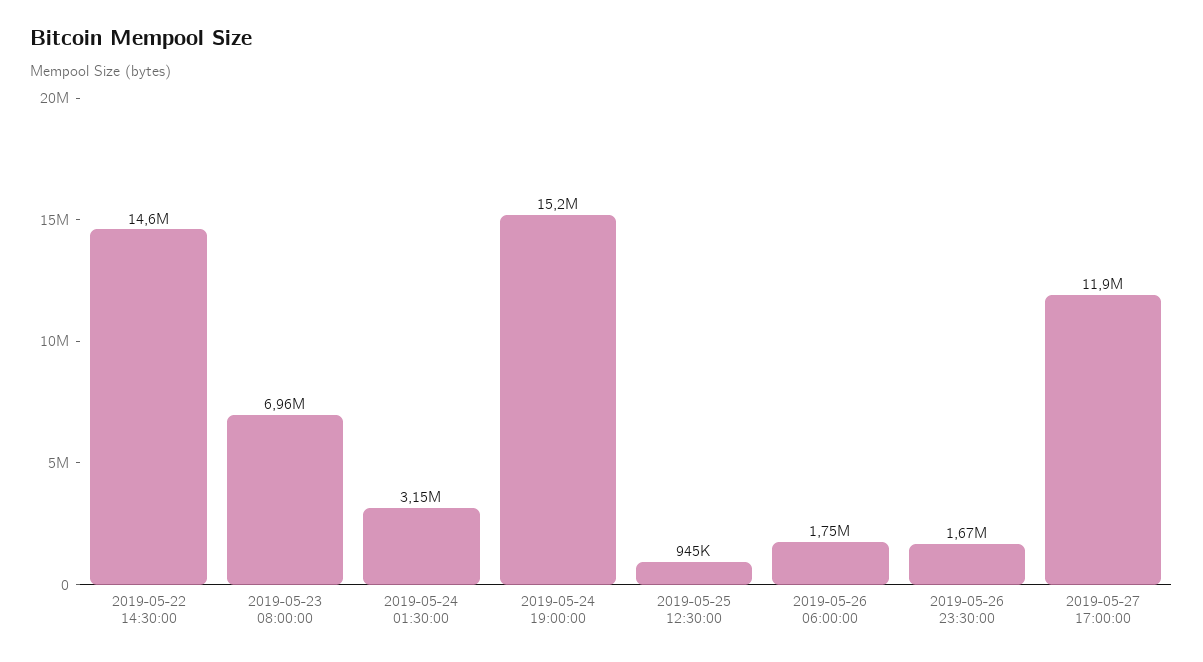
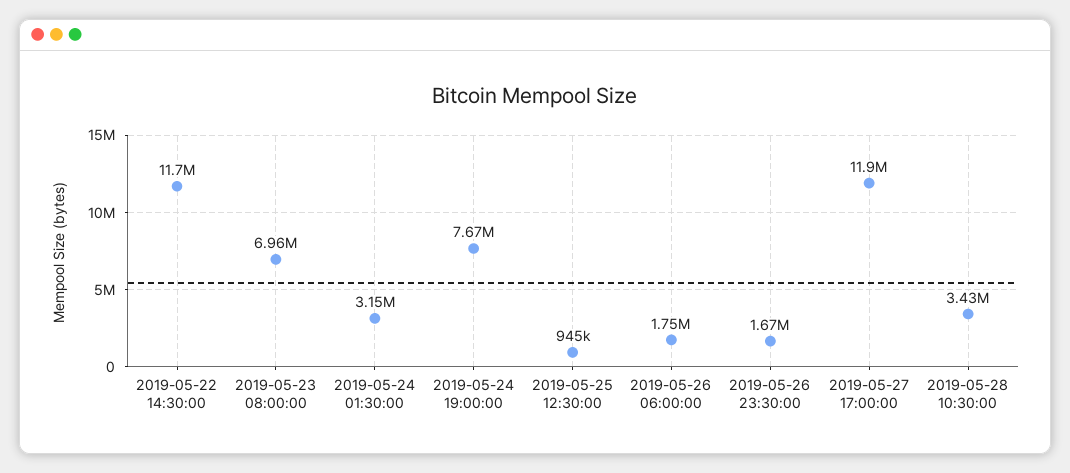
2019-05-22 14:30:00: 14600000 -> 11700000
2019-05-24 19:00:00: 15200000 -> 7670000
2019-05-28 10:30:00: none -> 3430000

